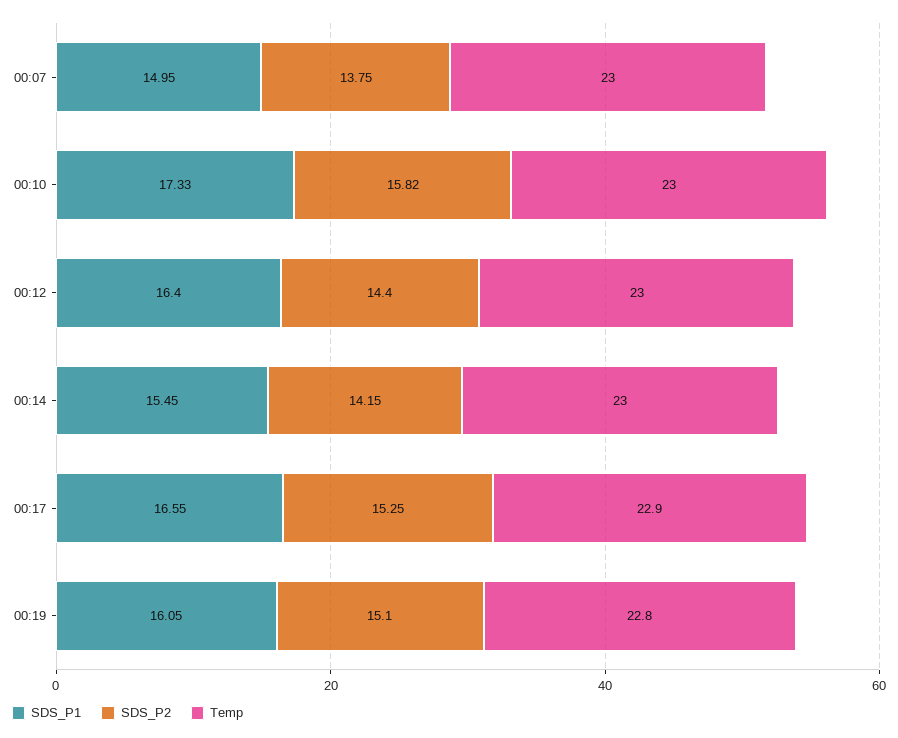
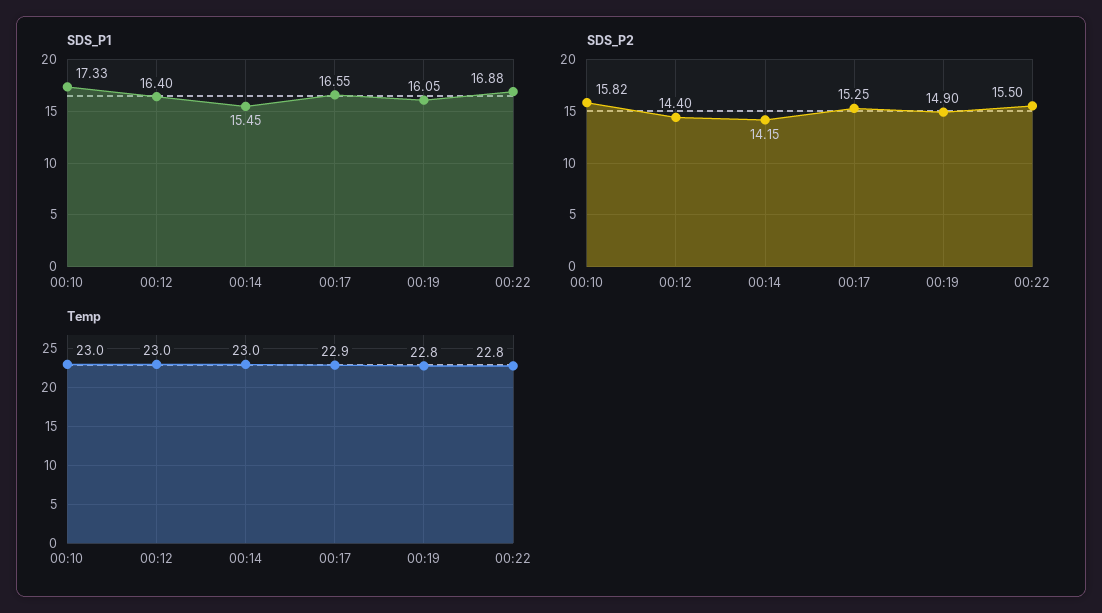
SDS_P1, 00:07: 14.95 -> none
SDS_P2, 00:07: 13.75 -> none
Temp, 00:07: 23 -> none
SDS_P2, 00:19: 15.1 -> 14.9
SDS_P1, 00:22: none -> 16.88
SDS_P2, 00:22: none -> 15.5
Temp, 00:22: none -> 22.8

